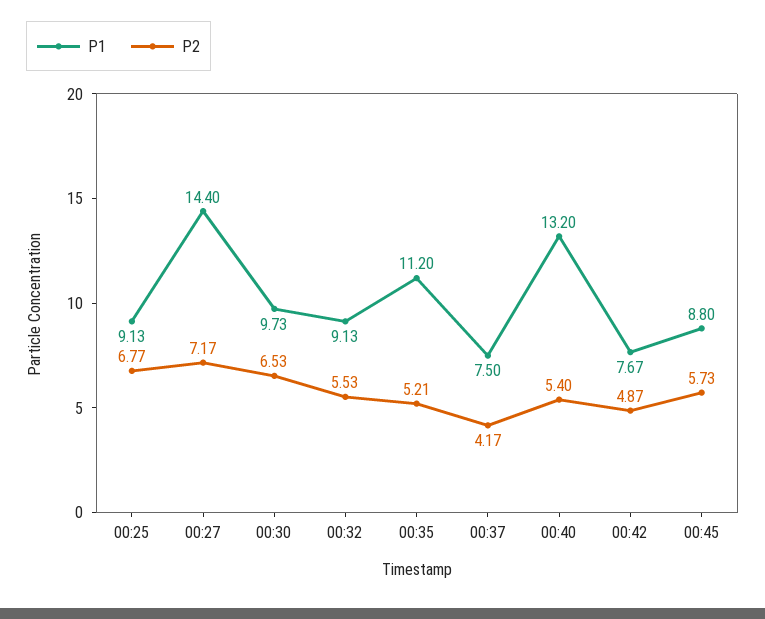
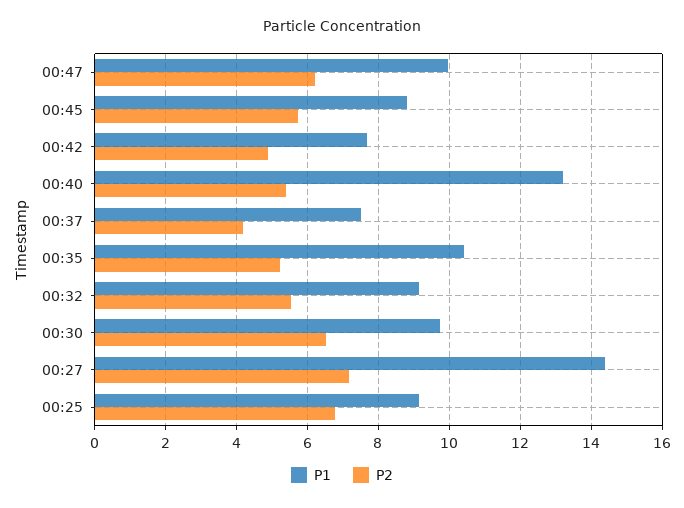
P1, 00:35: 11.2 -> 10.4
P1, 00:47: none -> 10
P2, 00:47: none -> 6.2

